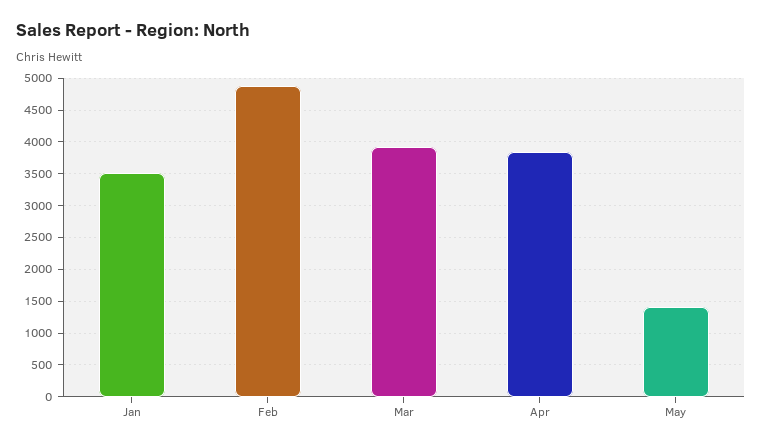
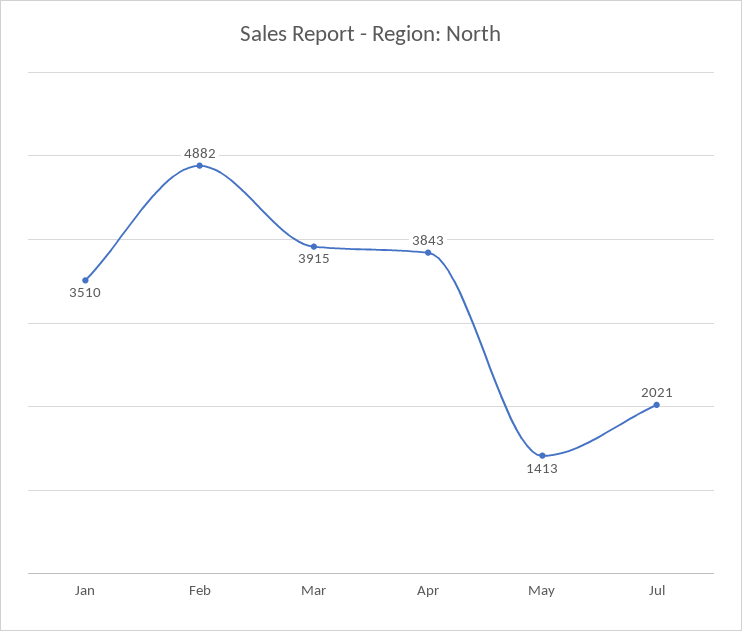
Jul: none -> 2021

